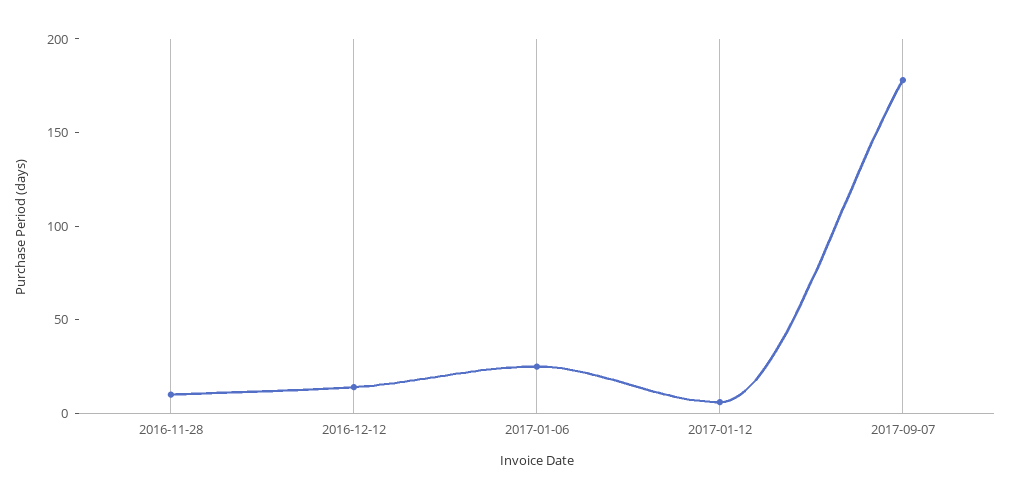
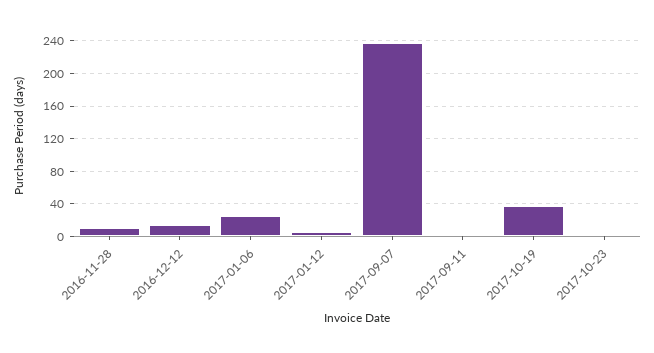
2017-09-07: 180 -> 240
2017-09-11: none -> 0
2017-10-19: none -> 40
2017-10-23: none -> 0

